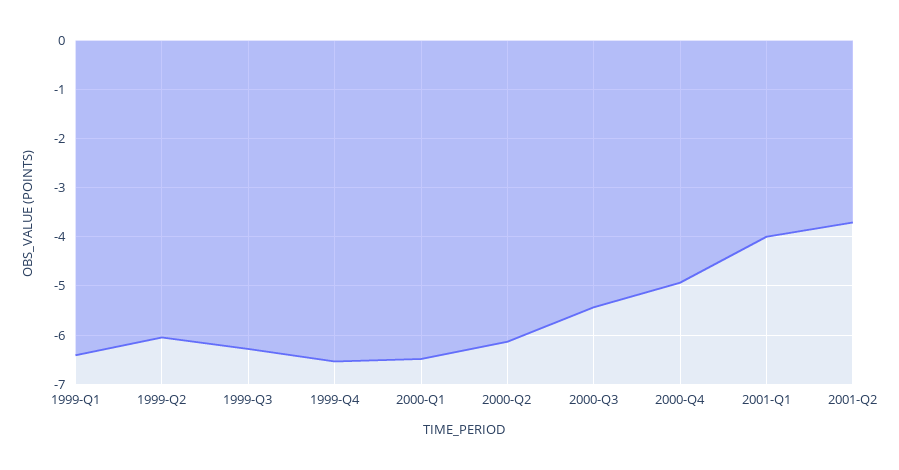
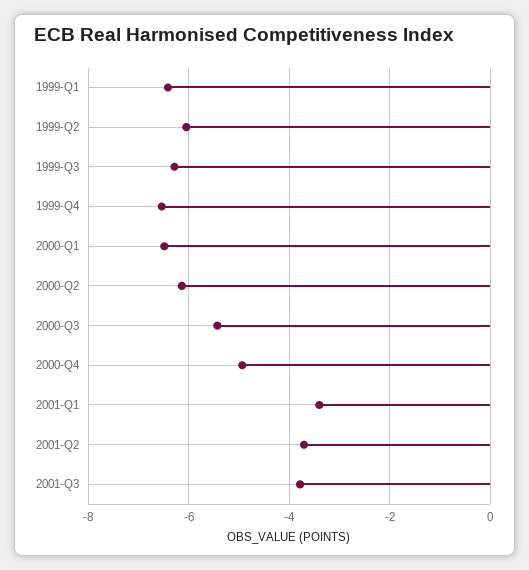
2001-Q1: -4 -> -3.4
2001-Q3: none -> -3.8

